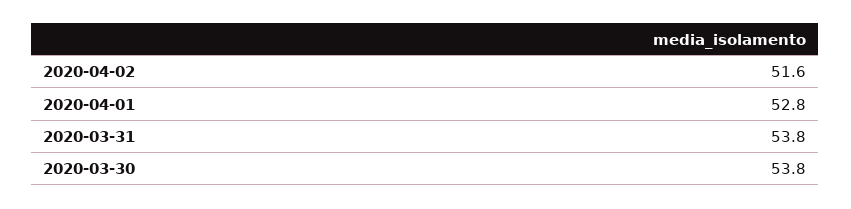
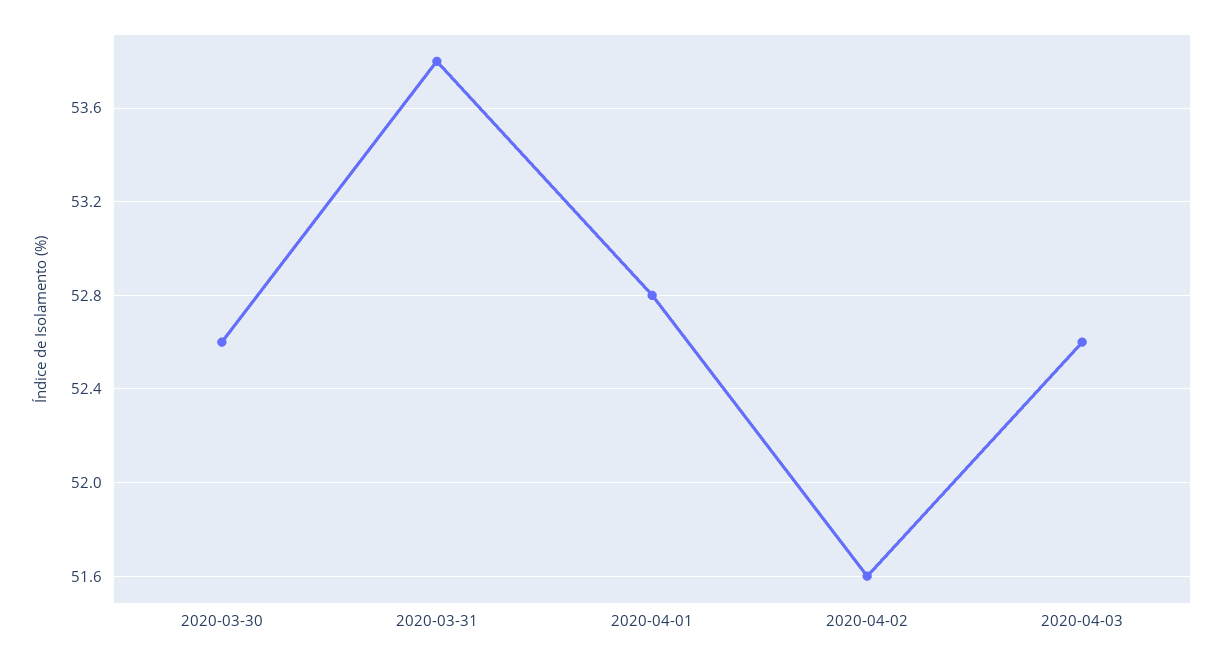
2020-03-30: 53.8 -> 52.6
2020-04-03: none -> 52.6

